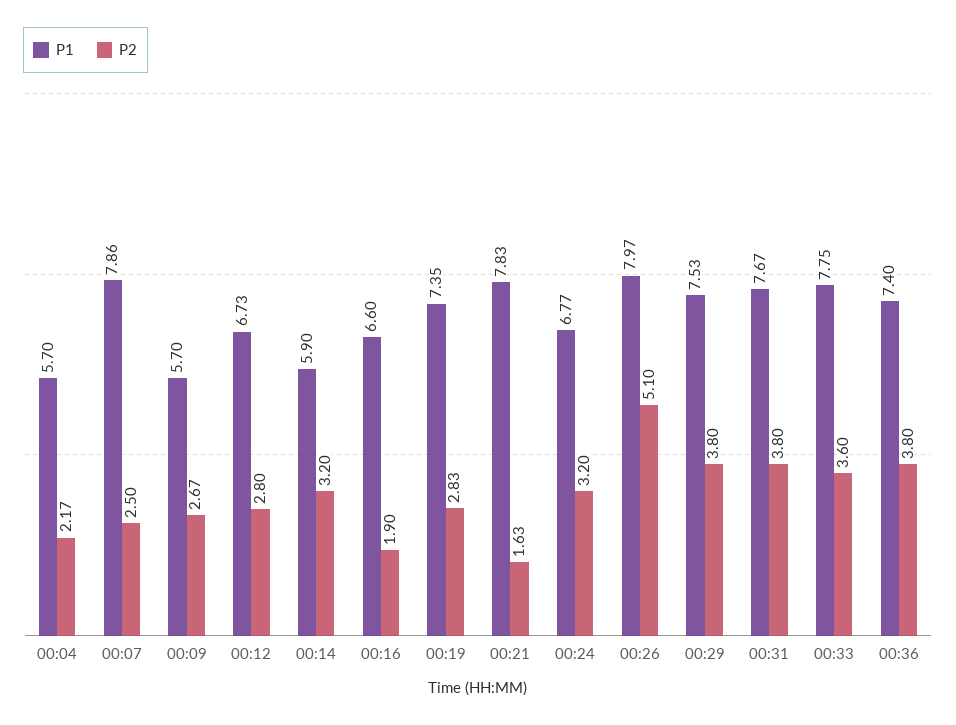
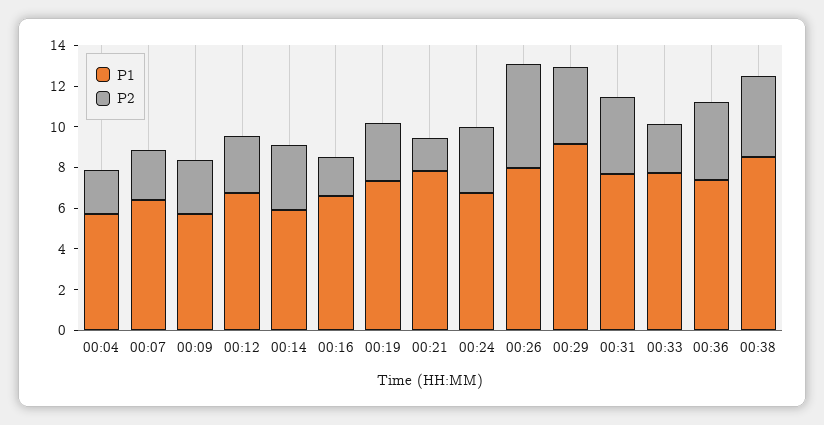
P1, 00:07: 7.86 -> 6.5
P1, 00:29: 7.53 -> 9
P2, 00:33: 3.6 -> 2.5
P1, 00:38: none -> 8.5
P2, 00:38: none -> 4

